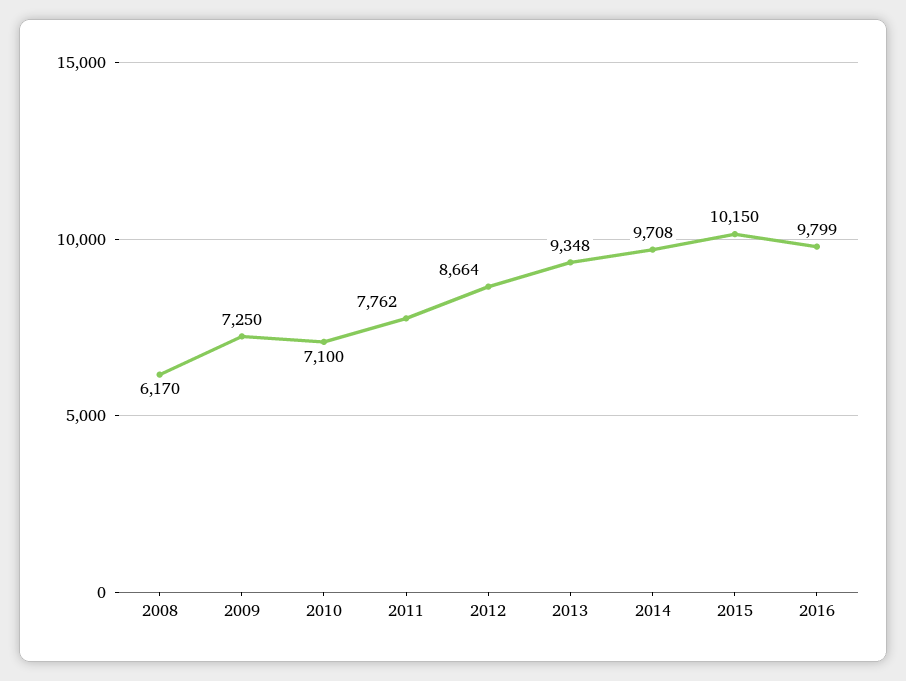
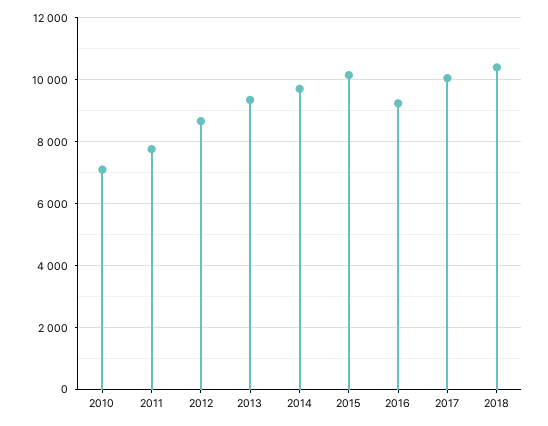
2008: 6170 -> none
2009: 7250 -> none
2016: 9799 -> 9200
2017: none -> 10000
2018: none -> 10400

